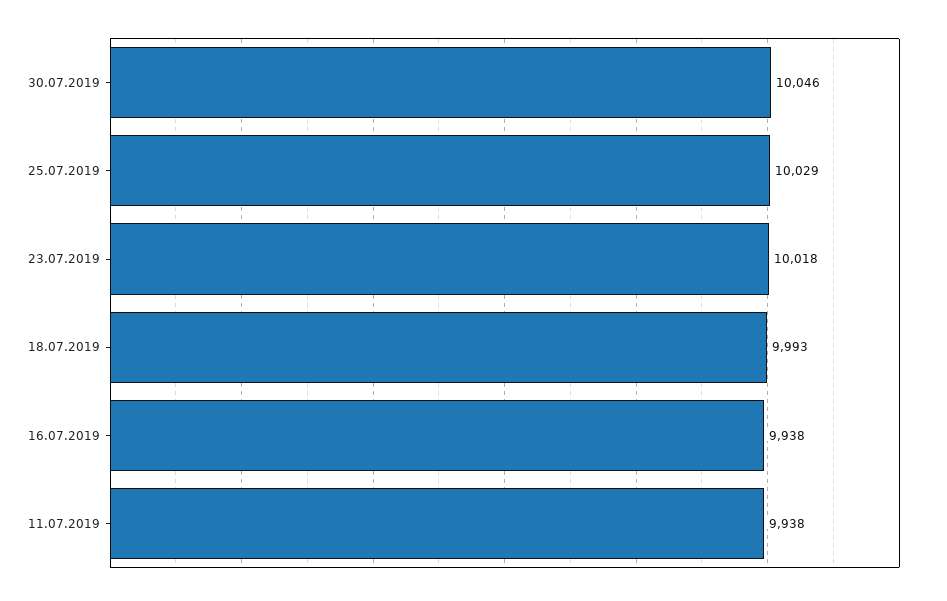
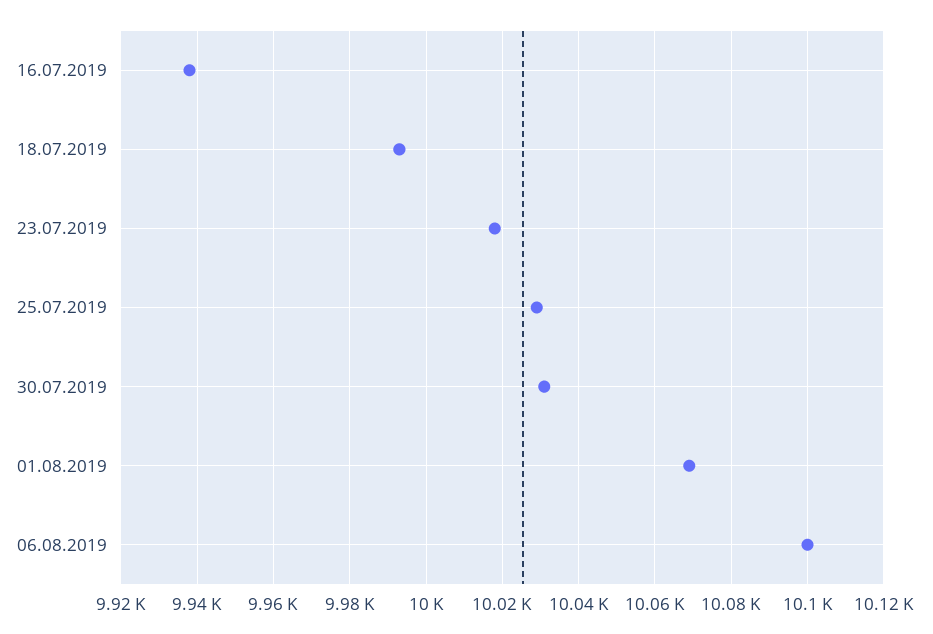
30.07.2019: 10046 -> 10030
11.07.2019: 9938 -> none
01.08.2019: none -> 10070
06.08.2019: none -> 10100

